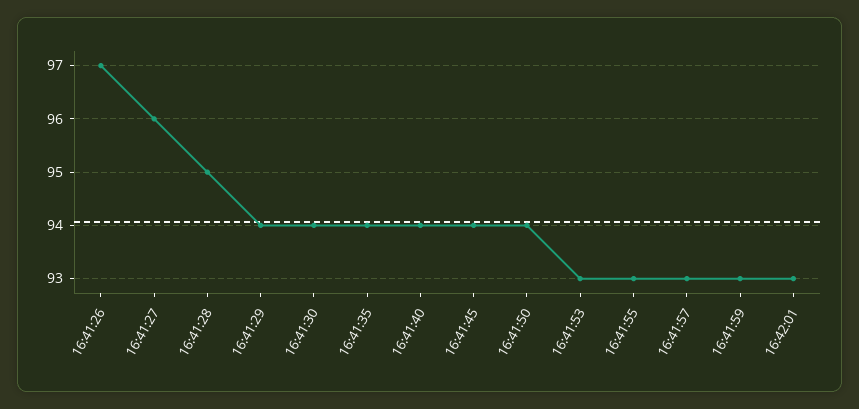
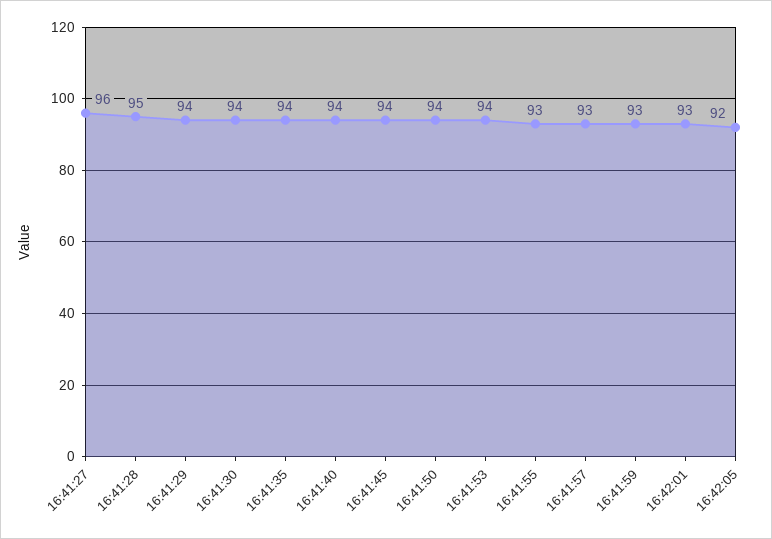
16:41:26: 97 -> none
16:41:53: 93 -> 94
16:42:05: none -> 92

